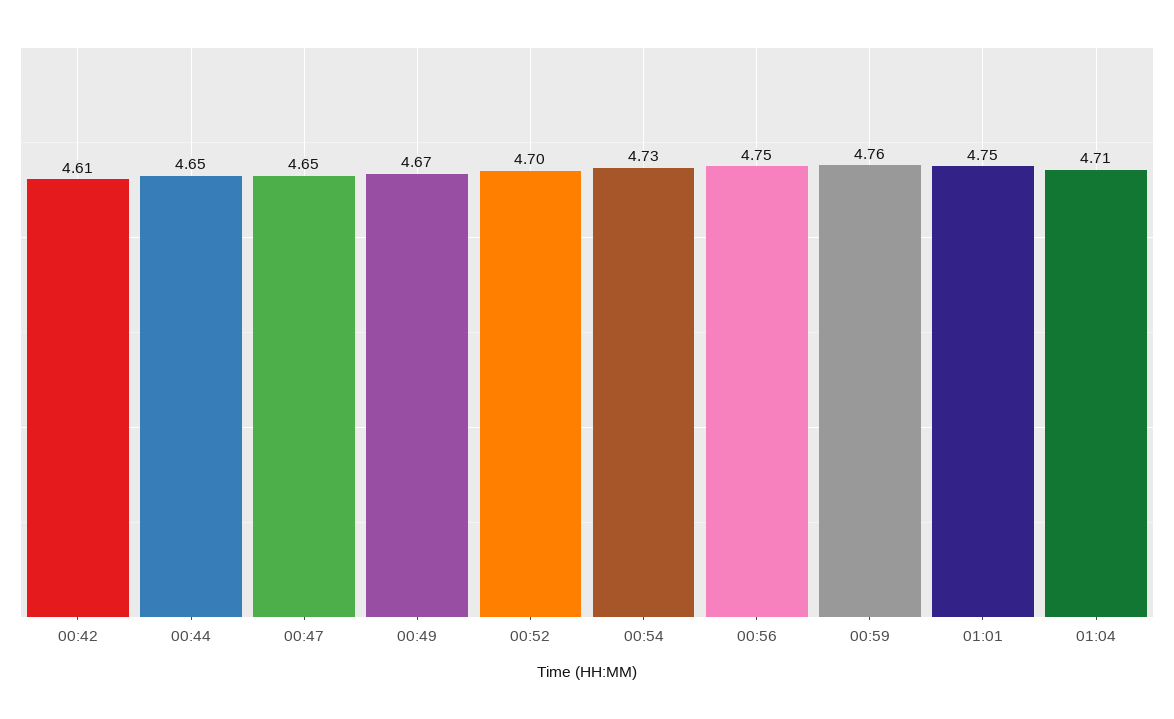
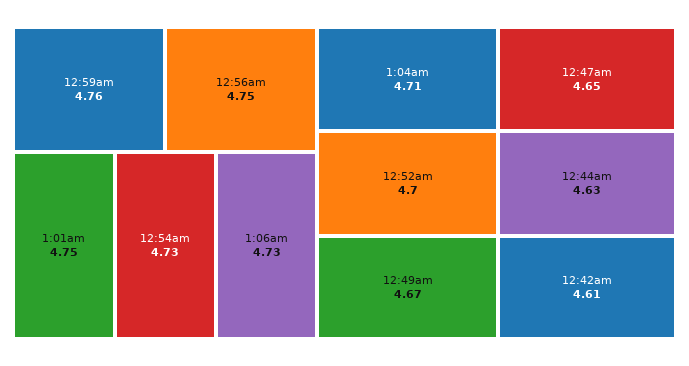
00:44: 4.65 -> 4.63
1:06am: none -> 4.73

